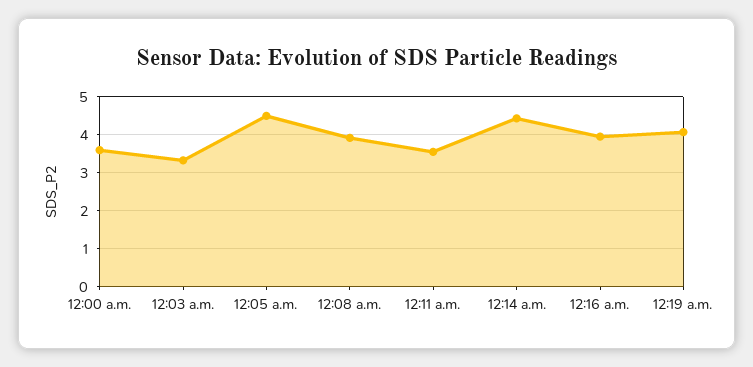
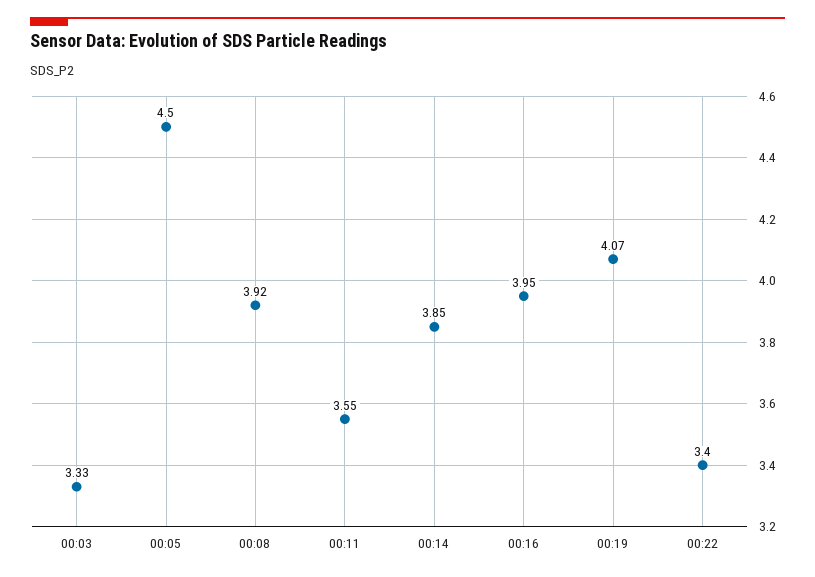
12:00 a.m.: 3.6 -> none
12:14 a.m.: 4.4 -> 3.85
00:22: none -> 3.4

